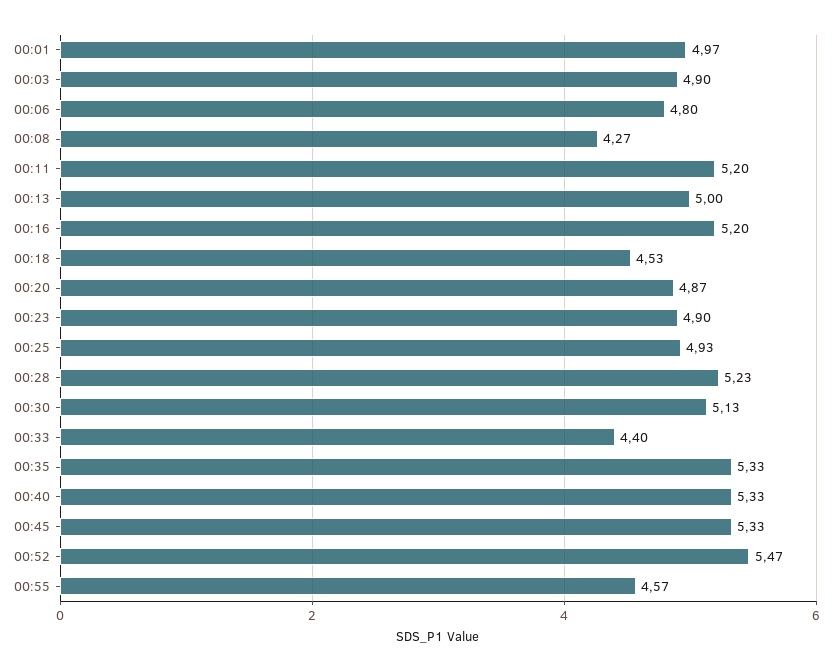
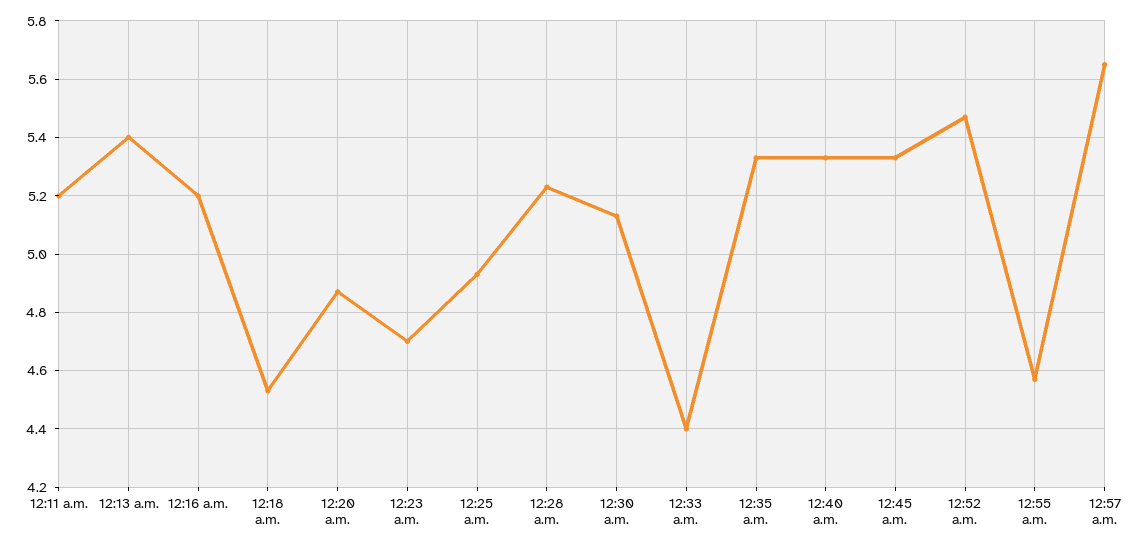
00:01: 4.97 -> none
00:03: 4.9 -> none
00:06: 4.8 -> none
00:08: 4.27 -> none
00:13: 5 -> 5.4
00:23: 4.9 -> 4.7
12:57 a.m.: none -> 5.65

